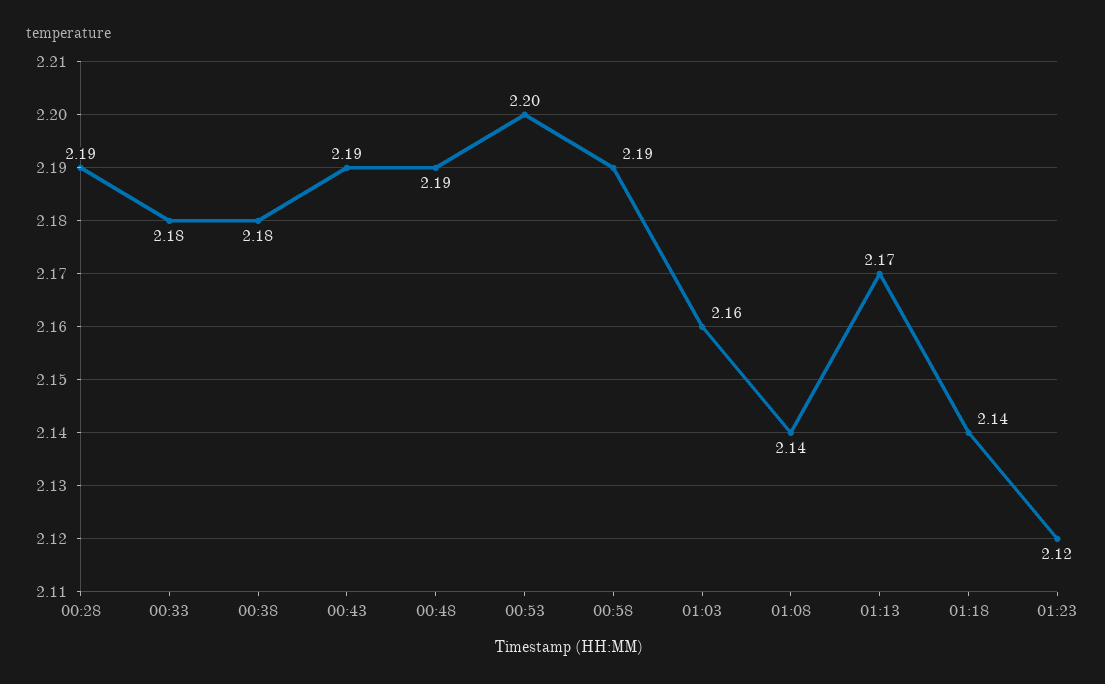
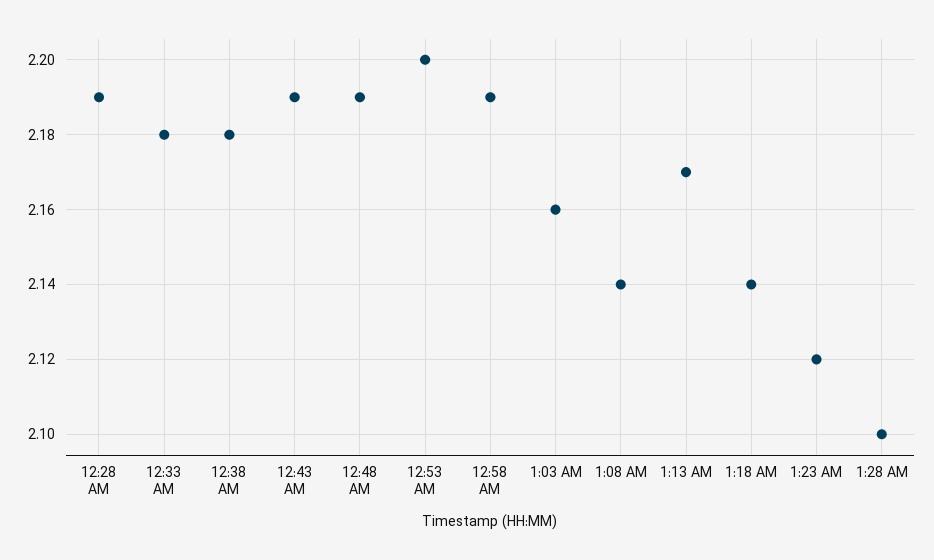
1:28 AM: none -> 2.1

